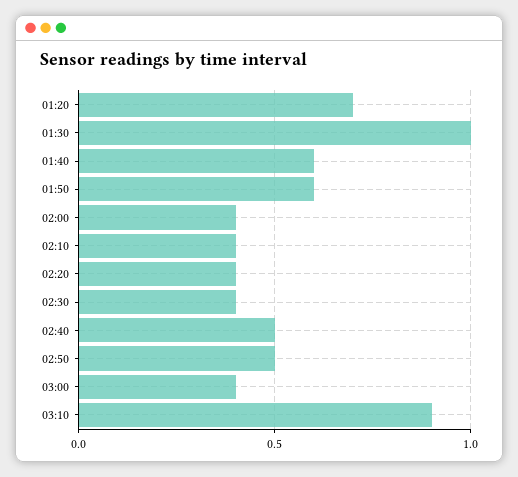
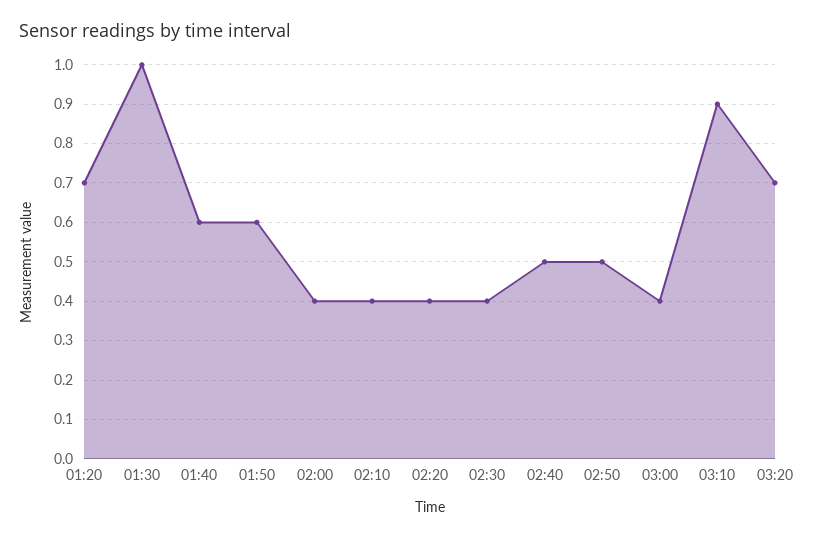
03:20: none -> 0.7

